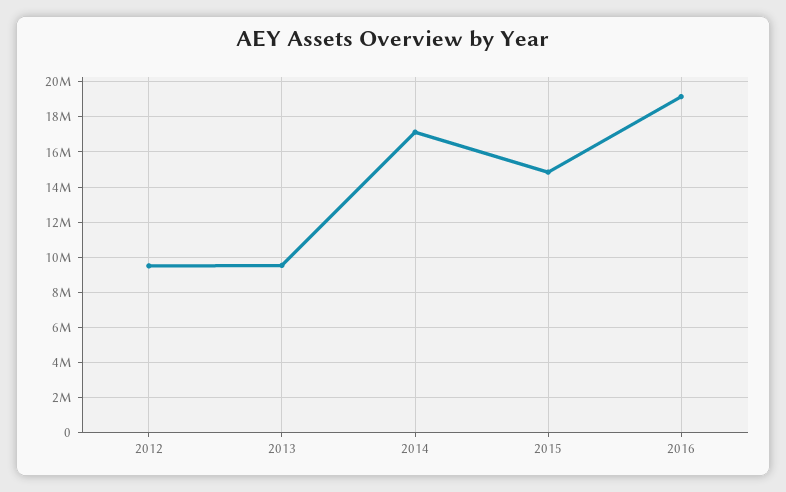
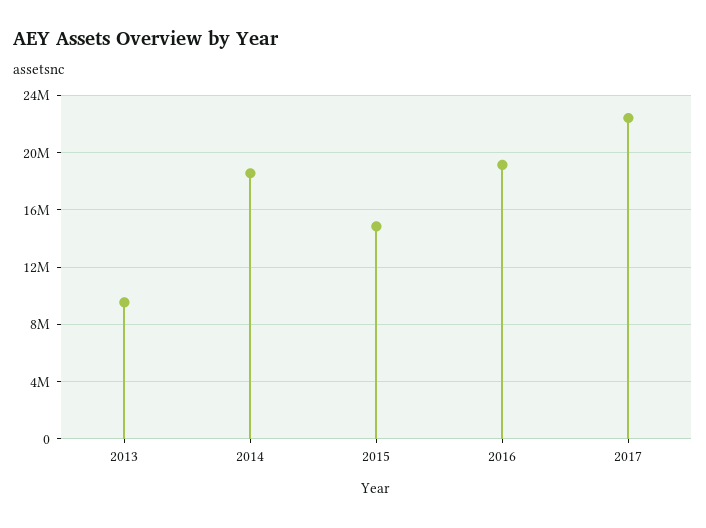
2012: 9500000 -> none
2014: 17000000 -> 18500000
2017: none -> 22500000

